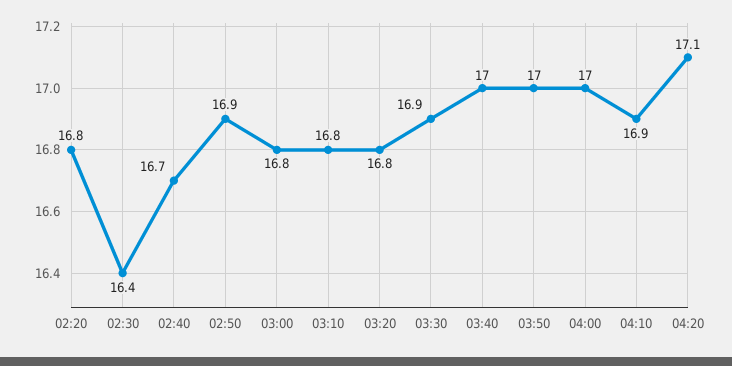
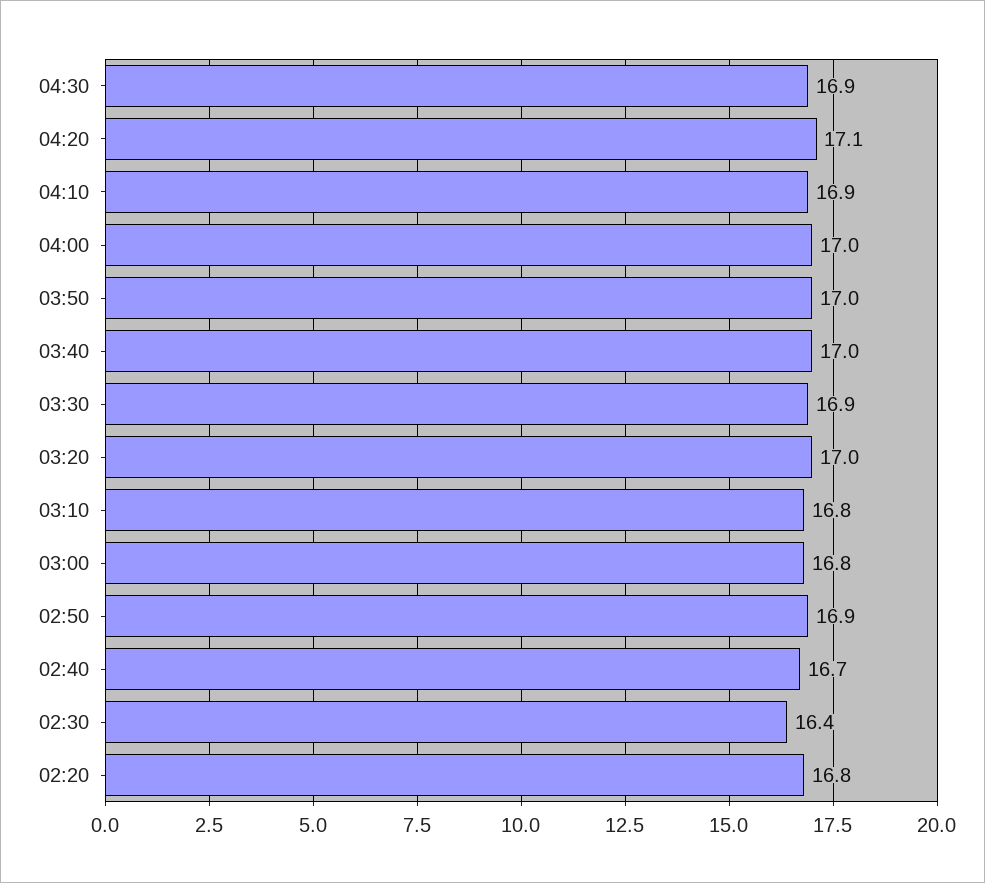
03:20: 16.8 -> 17
04:30: none -> 16.9

